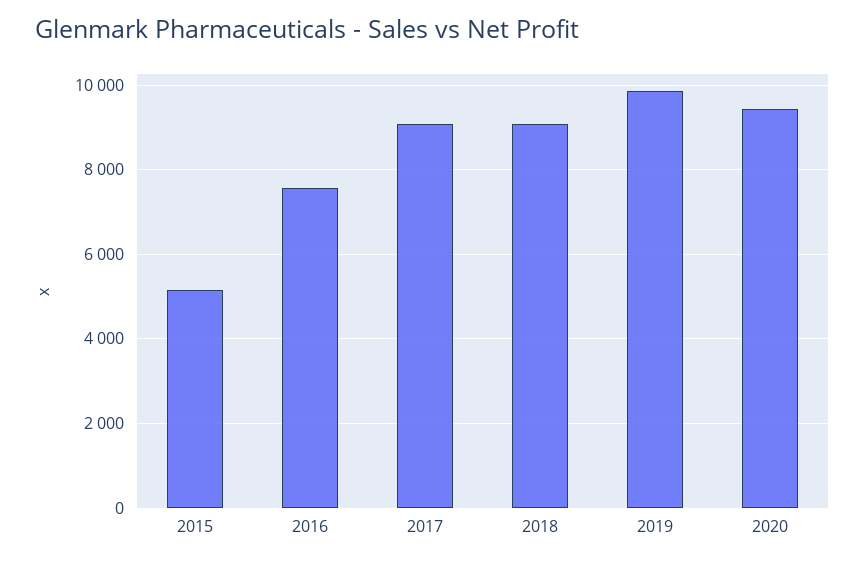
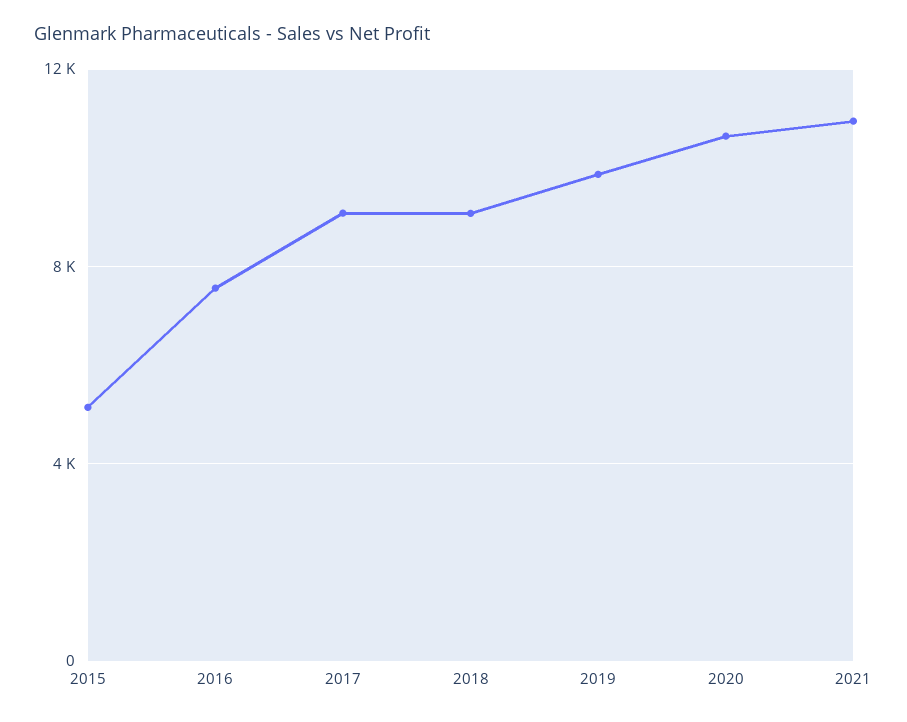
2020: 9400 -> 10500
2021: none -> 11000

